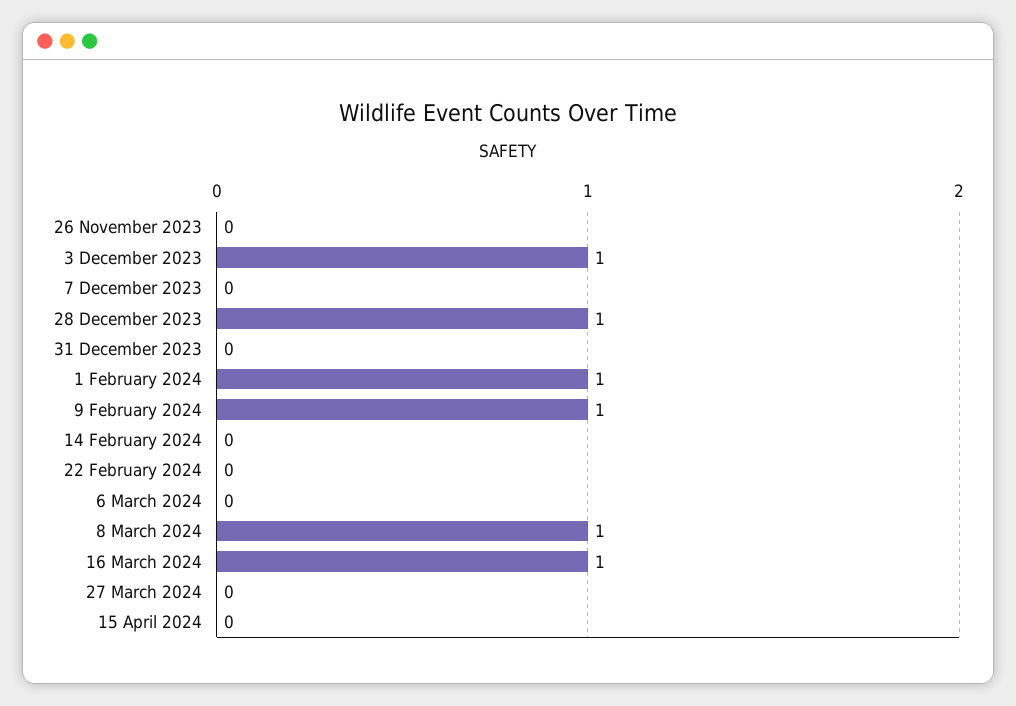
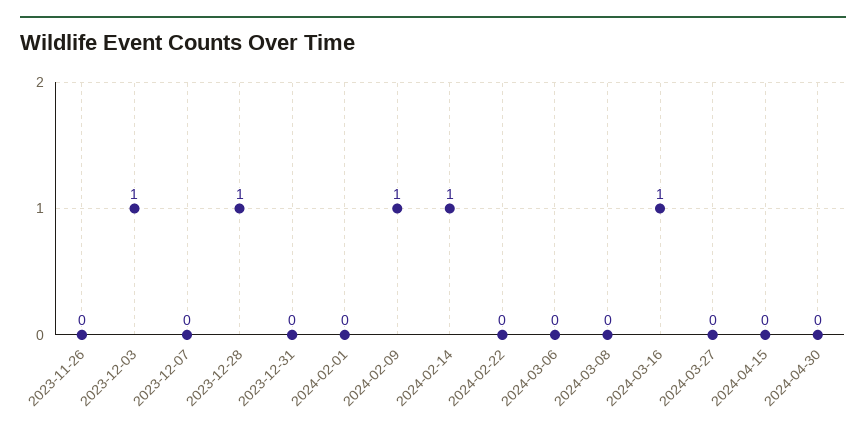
1 February 2024: 1 -> 0
14 February 2024: 0 -> 1
8 March 2024: 1 -> 0
2024-04-30: none -> 0

